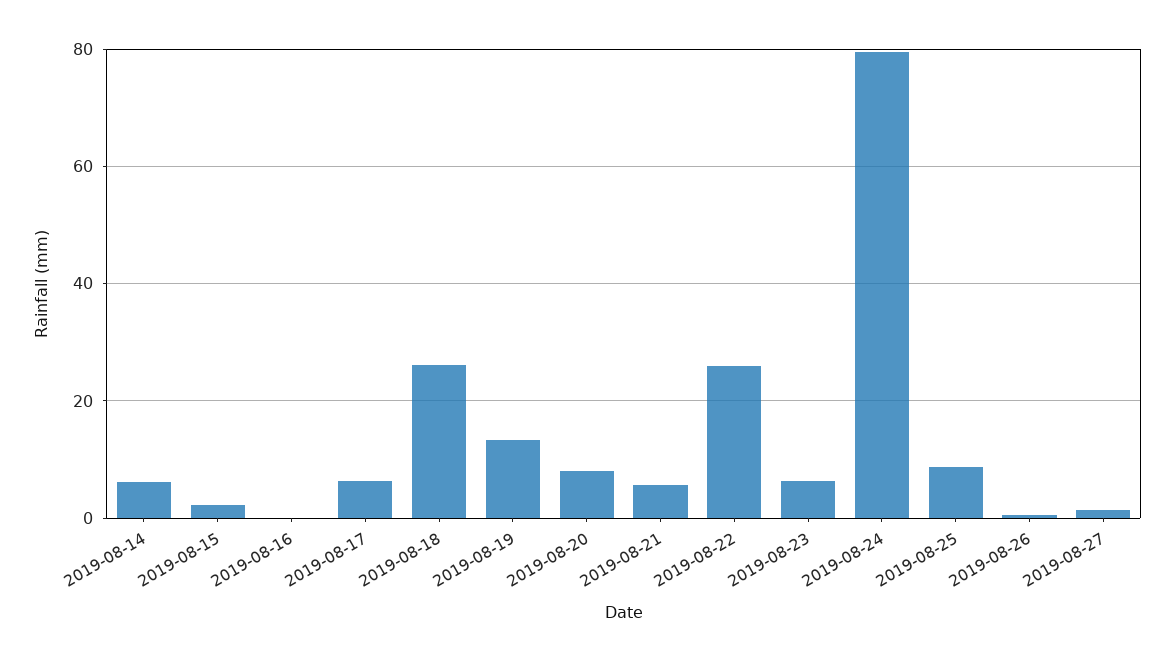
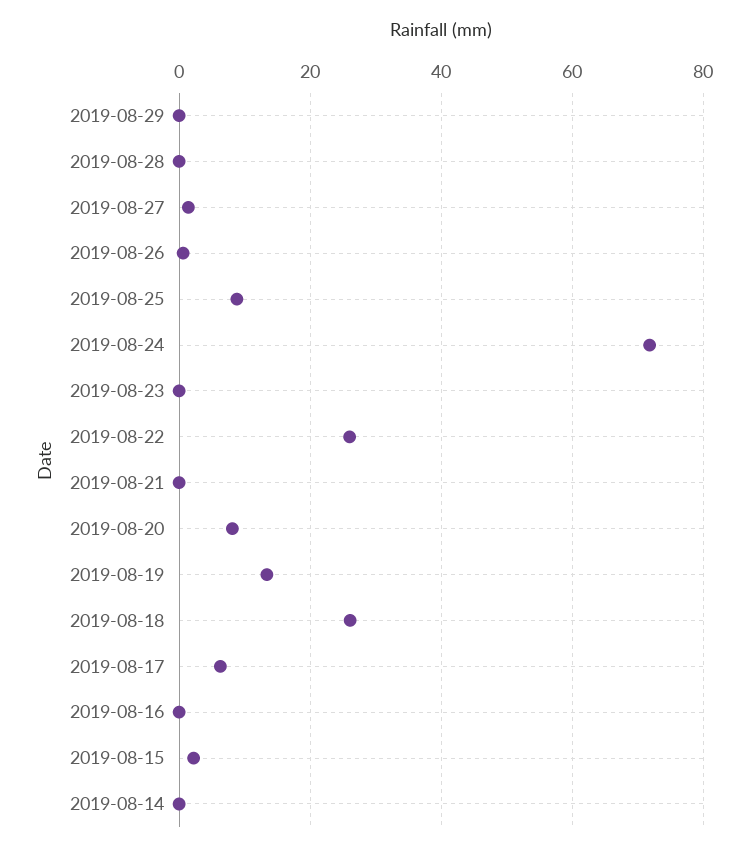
2019-08-14: 6 -> 0
2019-08-21: 6 -> 0
2019-08-23: 6 -> 0
2019-08-24: 80 -> 72
2019-08-29: none -> 0
2019-08-28: none -> 0

